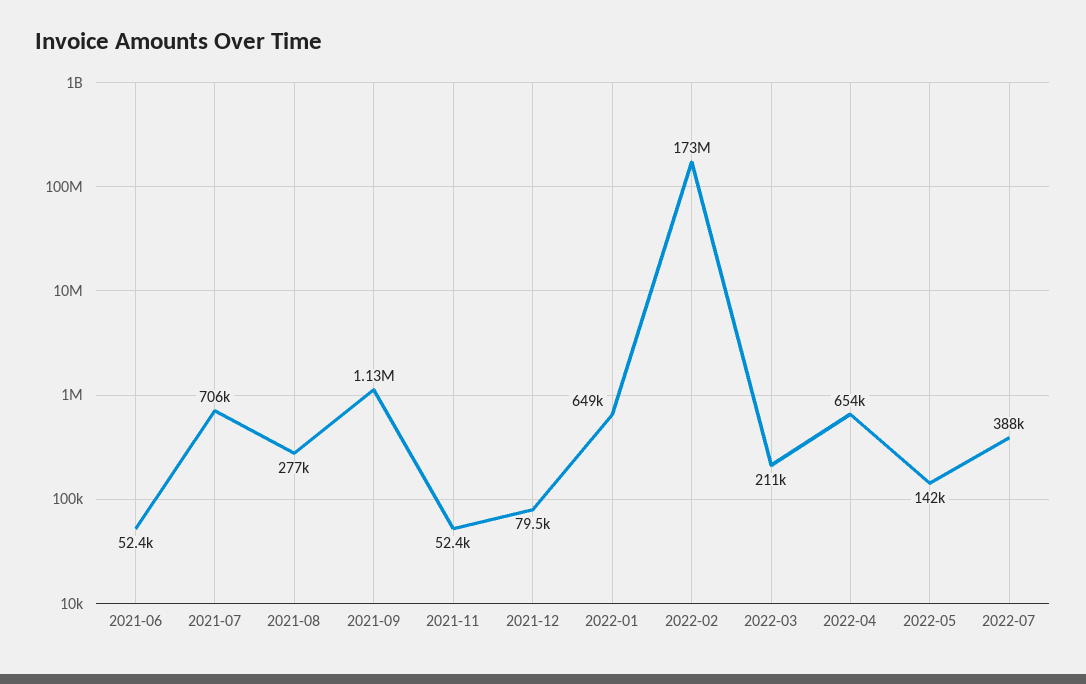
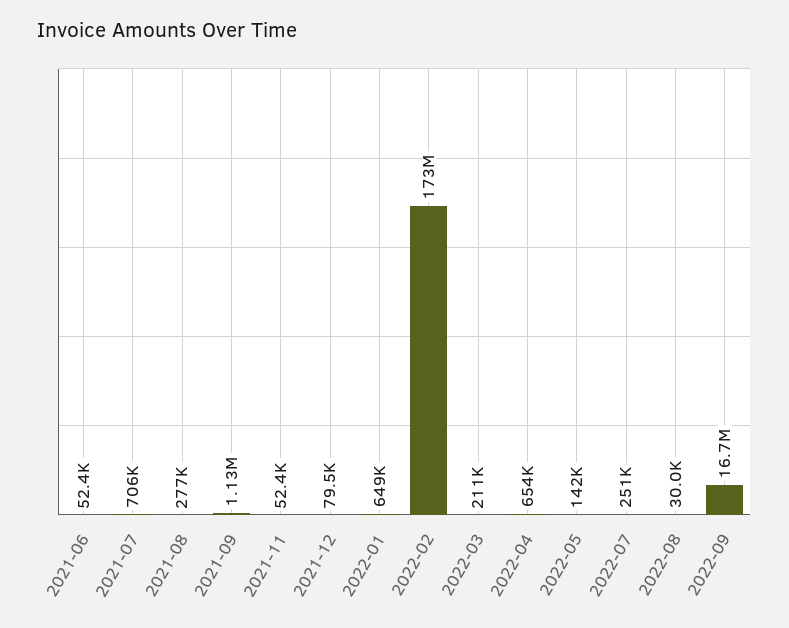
2022-07: 388000 -> 251000
2022-08: none -> 30000
2022-09: none -> 16700000

